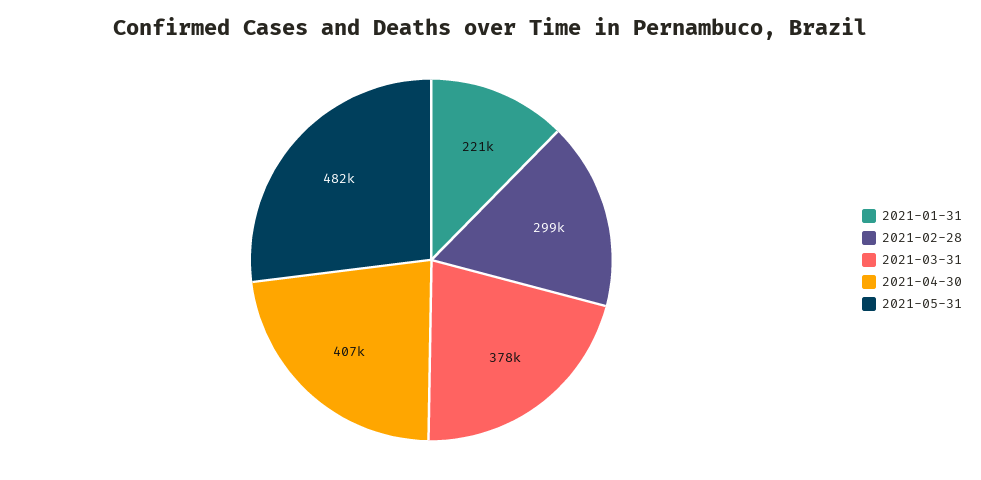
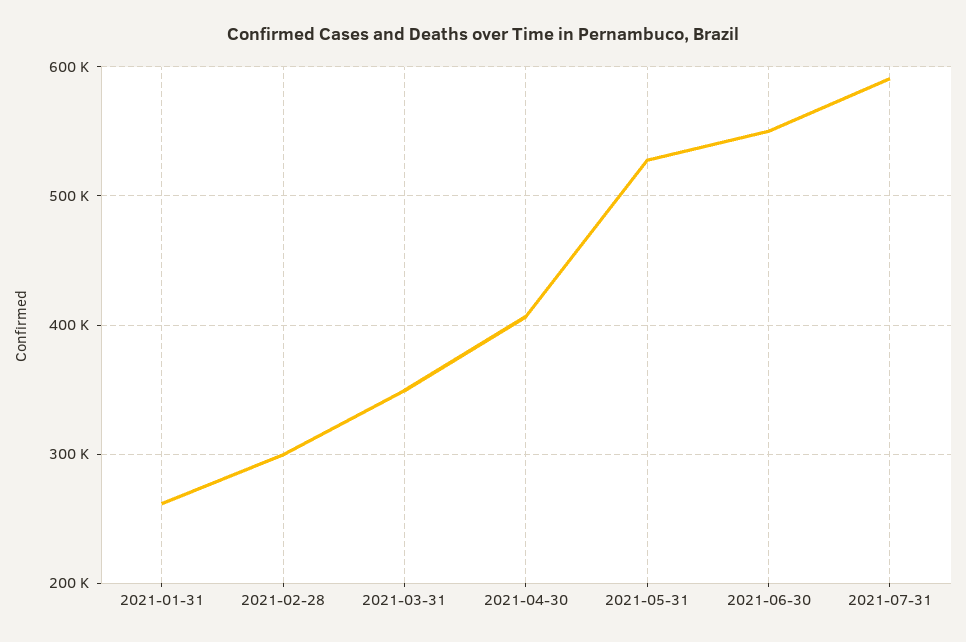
2021-01-31: 221000 -> 260000
2021-03-31: 378000 -> 350000
2021-05-31: 482000 -> 530000
2021-06-30: none -> 550000
2021-07-31: none -> 590000

